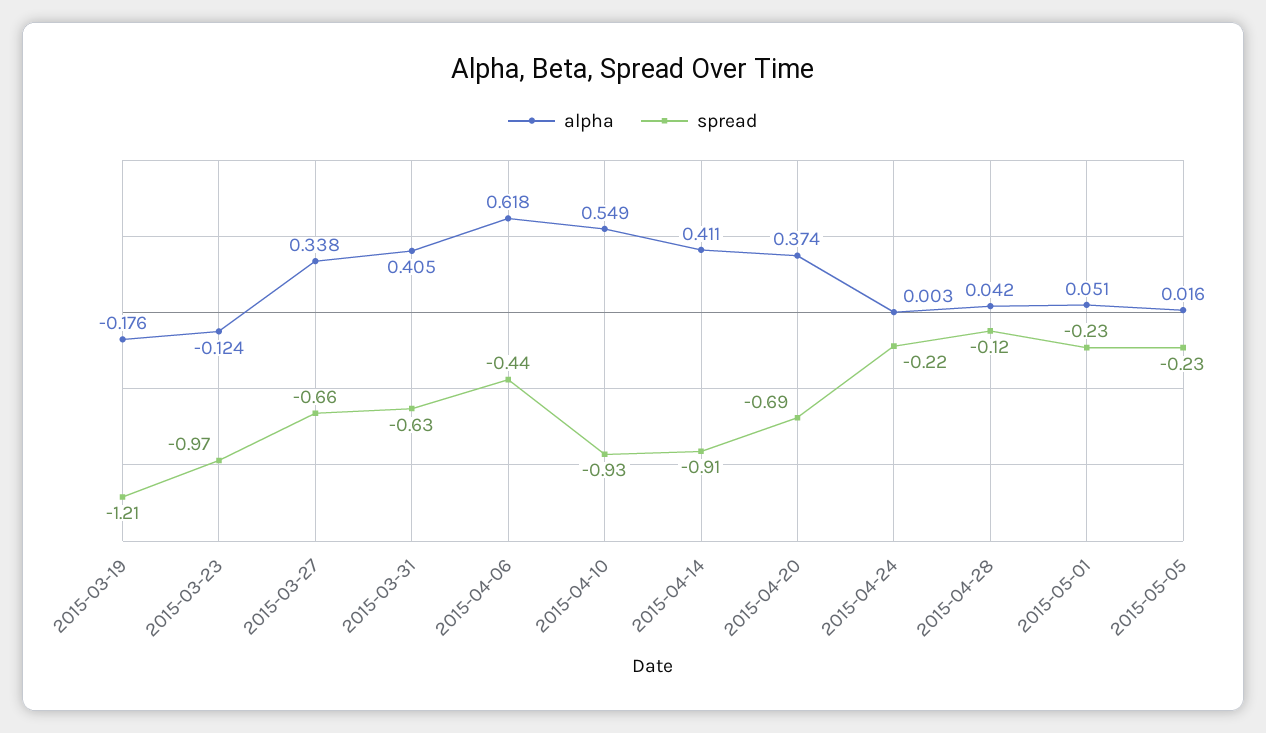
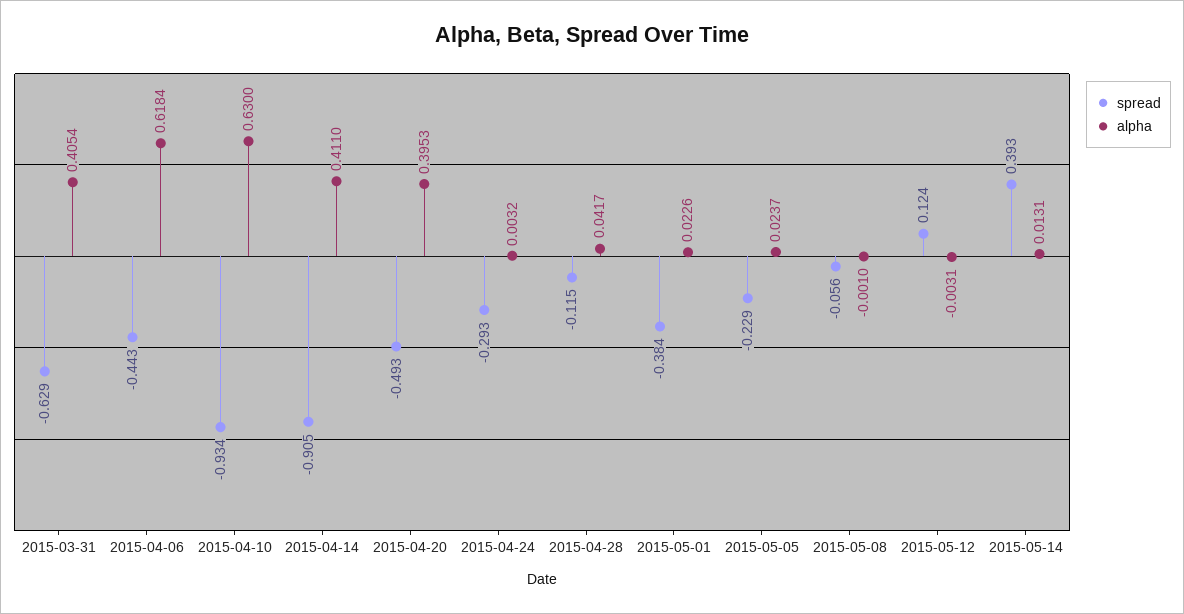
alpha, 2015-03-19: -0.176 -> none
spread, 2015-03-19: -1.21 -> none
alpha, 2015-03-23: -0.124 -> none
spread, 2015-03-23: -0.97 -> none
alpha, 2015-03-27: 0.338 -> none
spread, 2015-03-27: -0.66 -> none
alpha, 2015-04-10: 0.549 -> 0.63
alpha, 2015-04-20: 0.374 -> 0.3953
spread, 2015-04-20: -0.69 -> -0.493
spread, 2015-04-24: -0.22 -> -0.293
alpha, 2015-05-01: 0.051 -> 0.0226
spread, 2015-05-01: -0.23 -> -0.384
alpha, 2015-05-05: 0.016 -> 0.0237
spread, 2015-05-08: none -> -0.056
alpha, 2015-05-08: none -> -0.001
spread, 2015-05-12: none -> 0.124
alpha, 2015-05-12: none -> -0.0031
spread, 2015-05-14: none -> 0.393
alpha, 2015-05-14: none -> 0.0131

